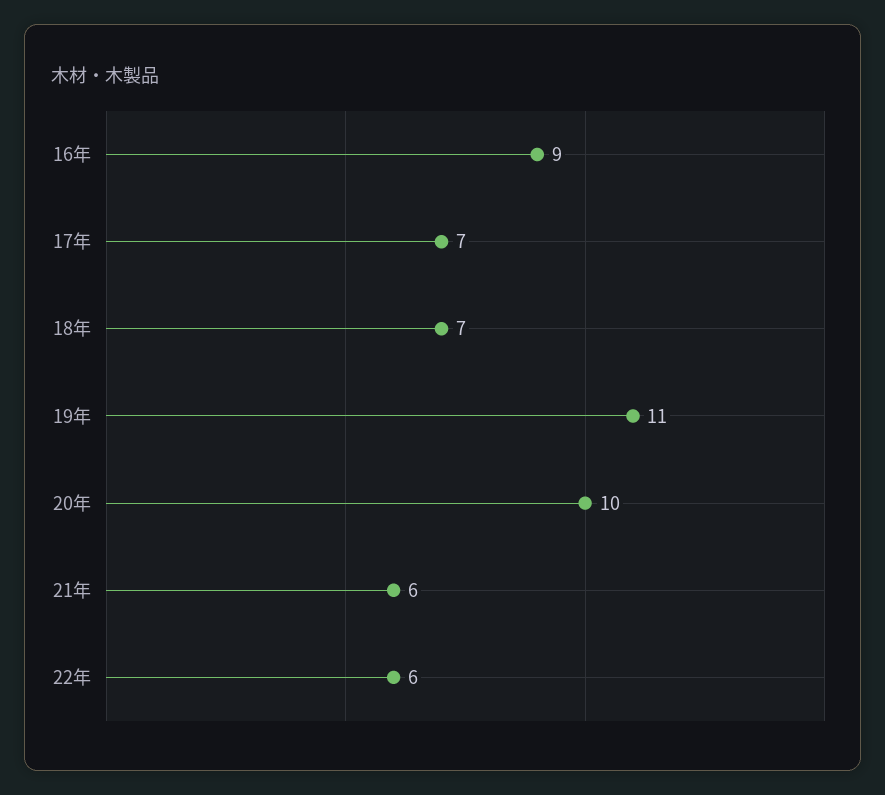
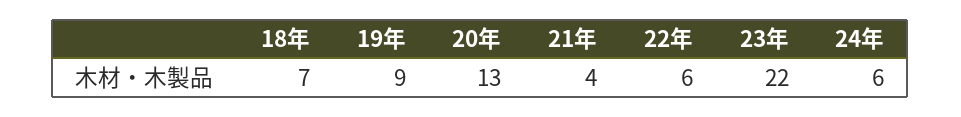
16年: 9 -> none
17年: 7 -> none
19年: 11 -> 9
20年: 10 -> 13
21年: 6 -> 4
23年: none -> 22
24年: none -> 6

